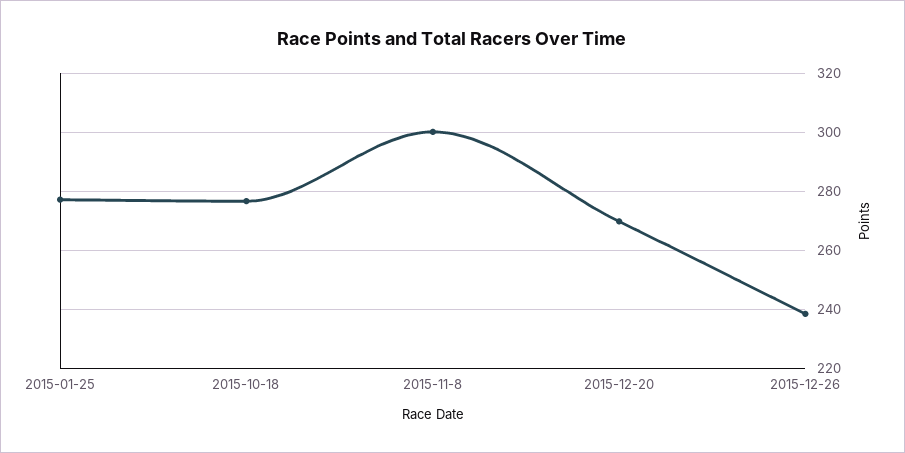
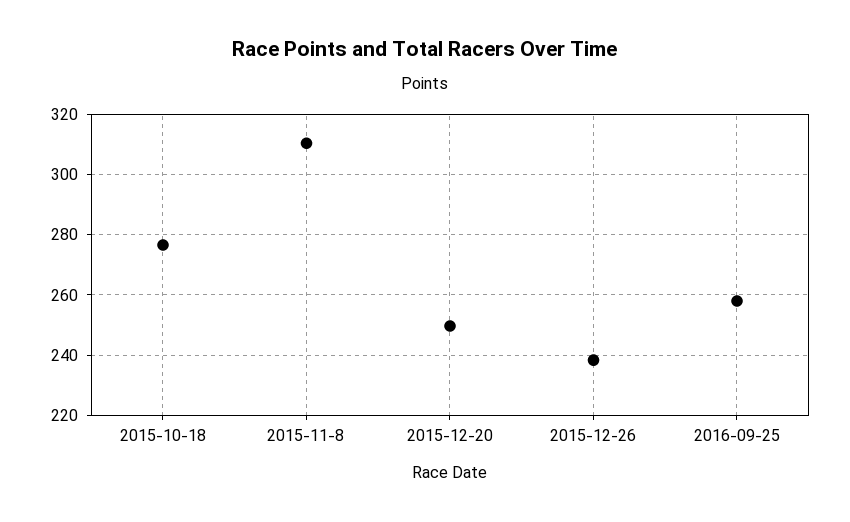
2015-01-25: 277.5 -> none
2015-11-8: 300 -> 310
2015-12-20: 270 -> 250
2016-09-25: none -> 258

